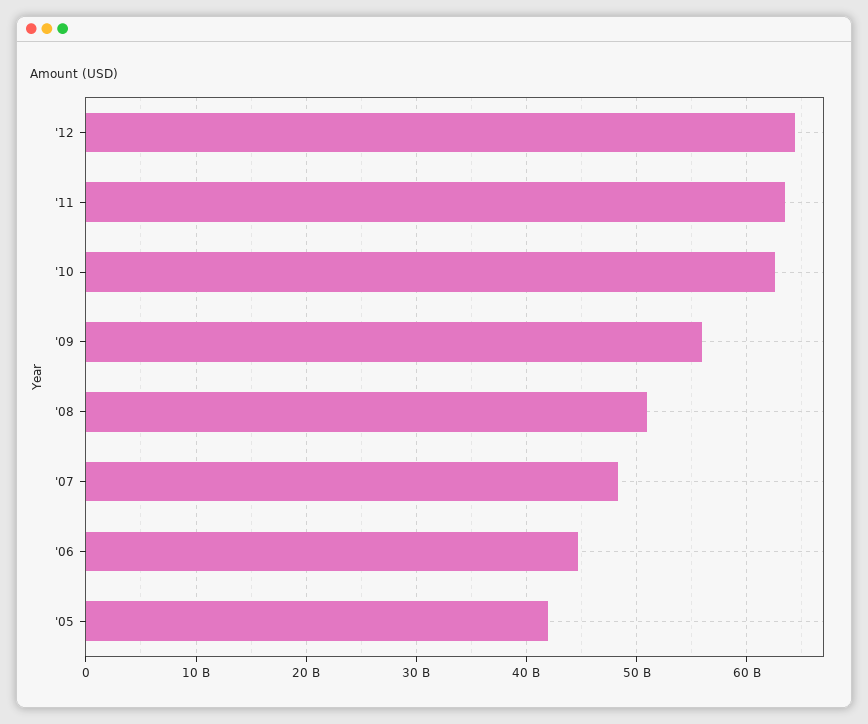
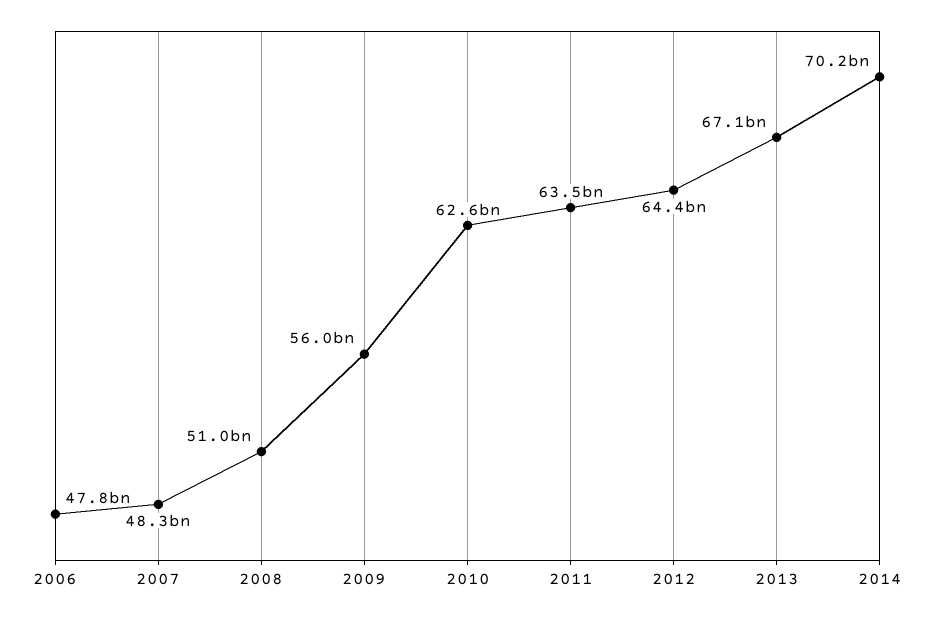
'06: 45000000000 -> 47800000000
'05: 42000000000 -> none
2013: none -> 67100000000
2014: none -> 70200000000

